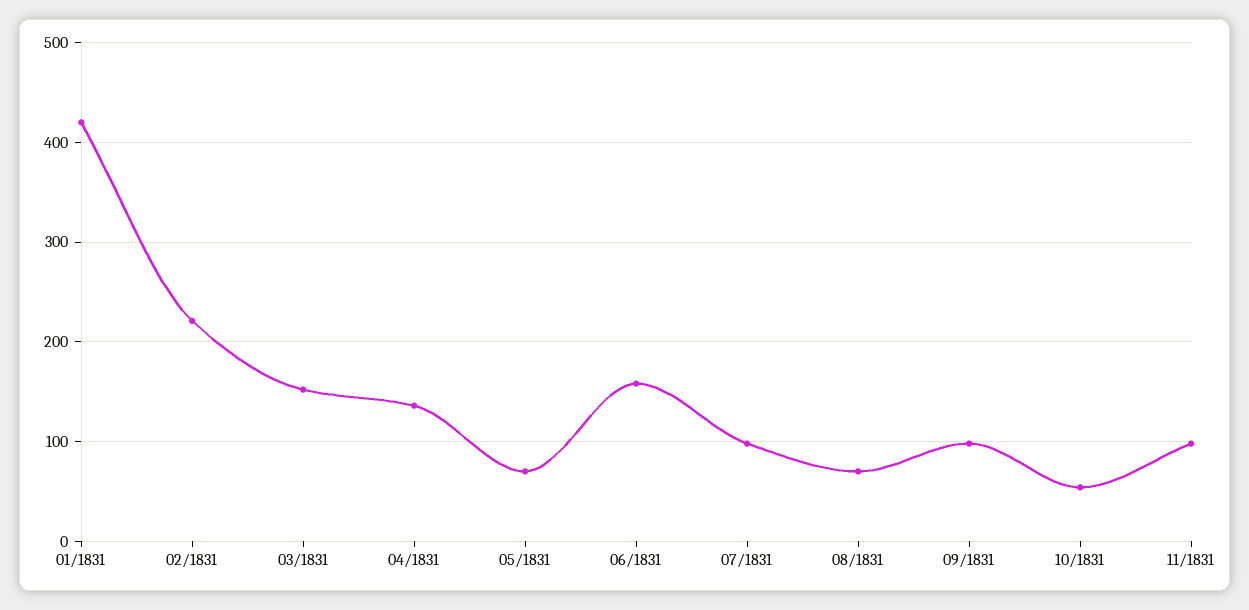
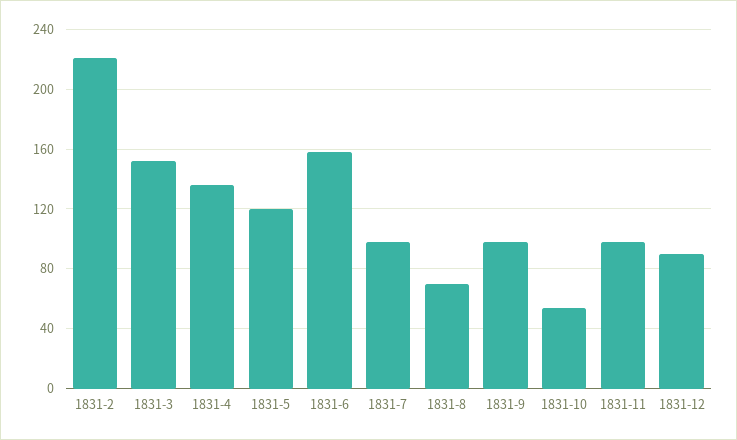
01/1831: 420 -> none
05/1831: 70 -> 120
1831-12: none -> 90

